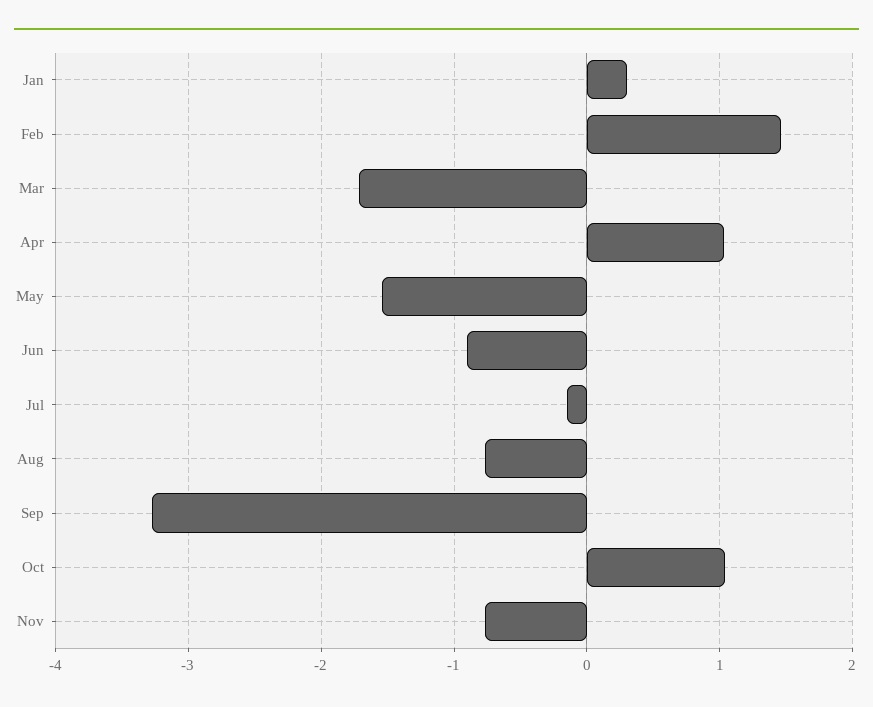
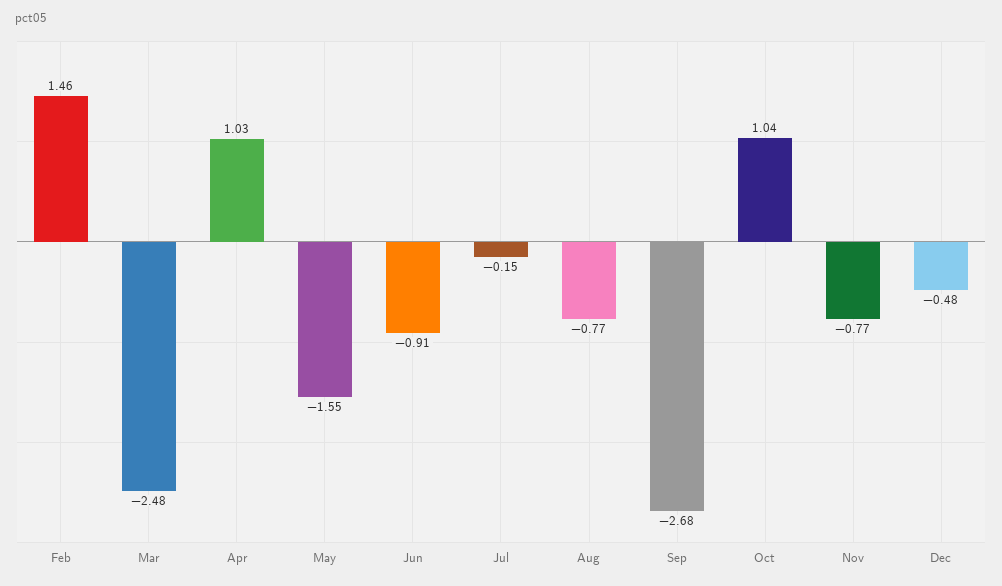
Jan: 0.3 -> none
Mar: -1.7 -> -2.48
Sep: -3.3 -> -2.68
Dec: none -> -0.48

